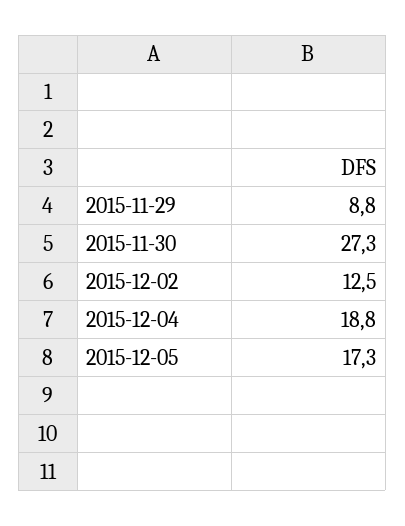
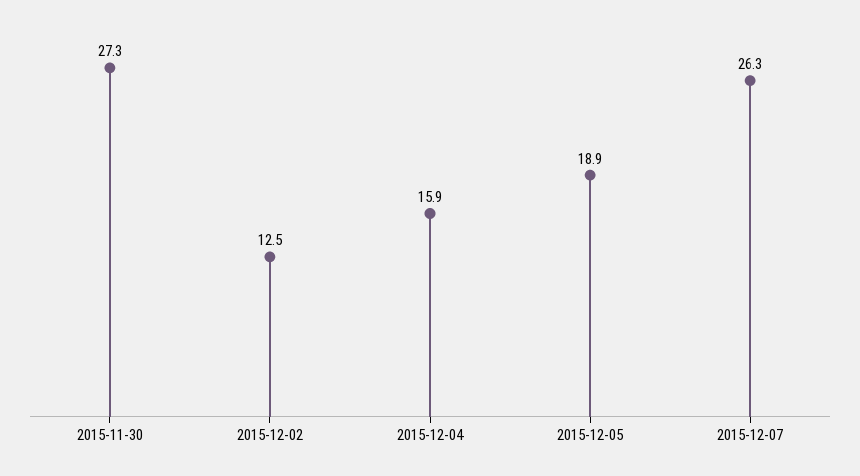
2015-11-29: 8.8 -> none
2015-12-04: 18.8 -> 15.9
2015-12-05: 17.3 -> 18.9
2015-12-07: none -> 26.3

